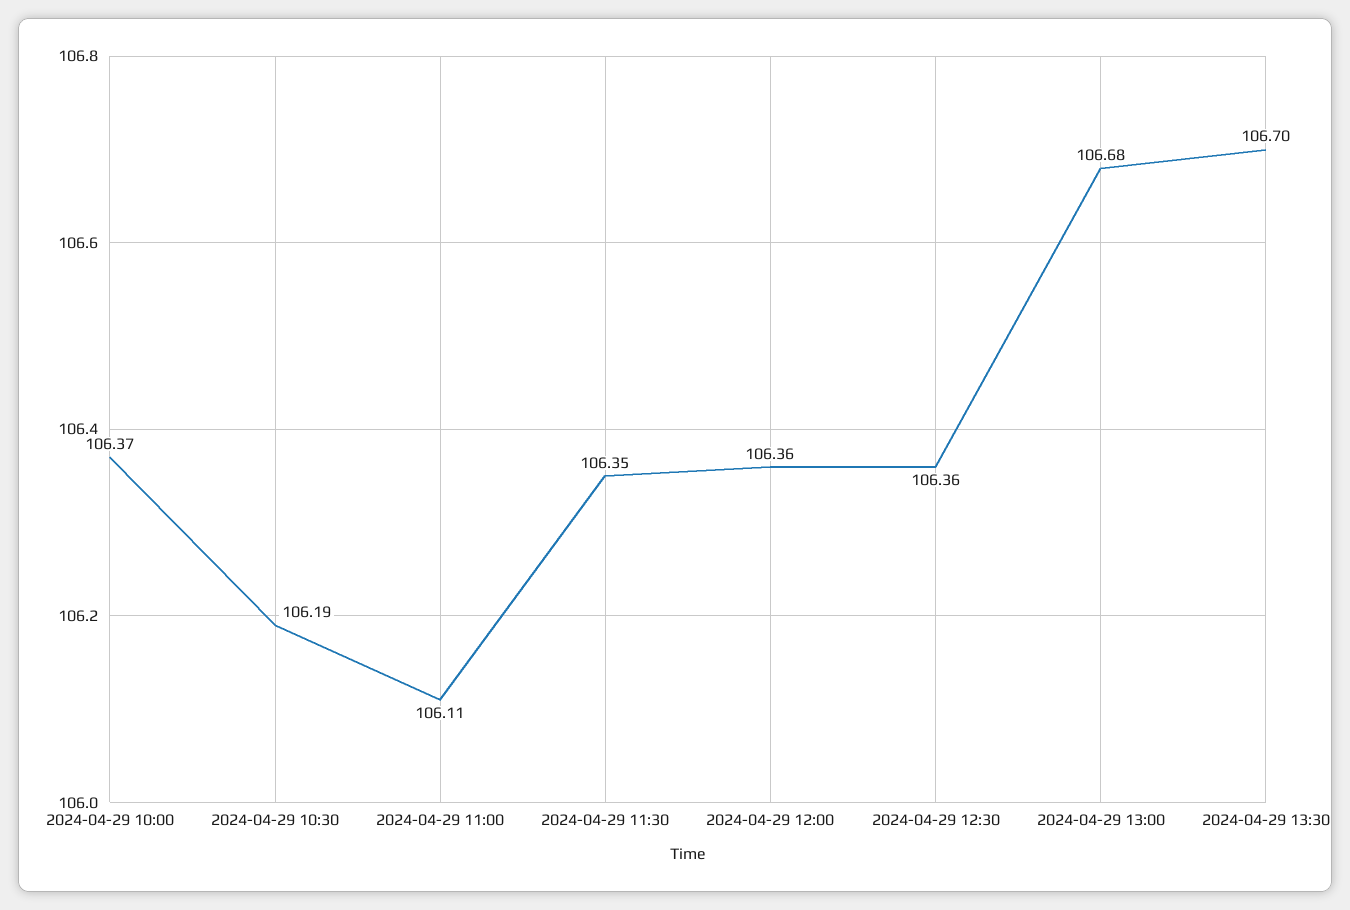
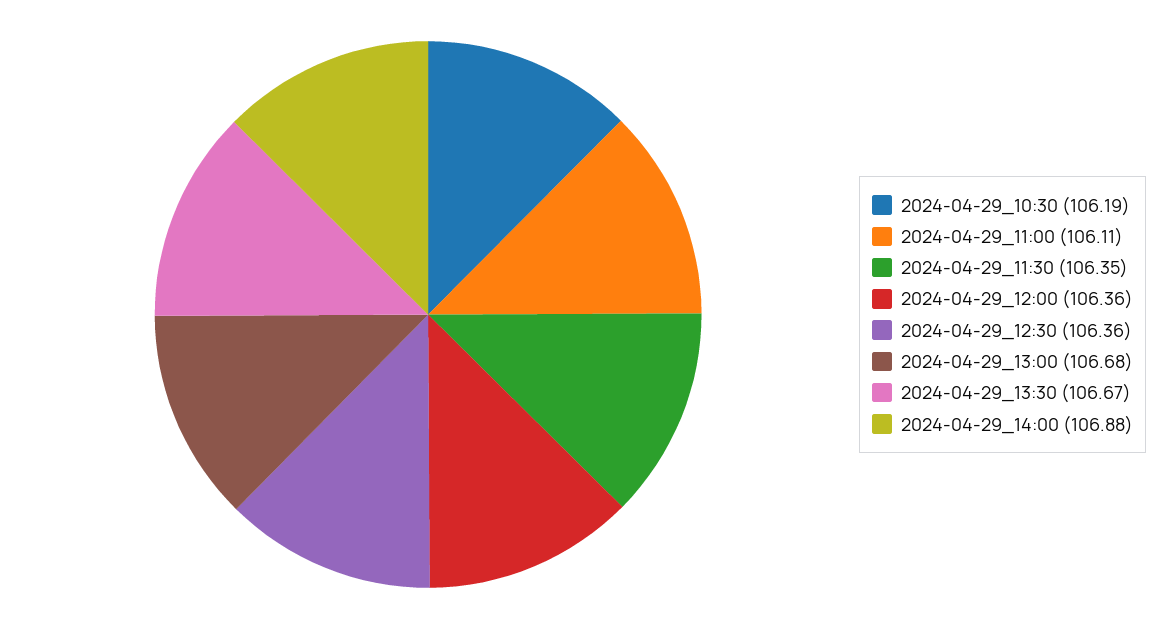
2024-04-29 10:00: 106.37 -> none
2024-04-29 13:30: 106.7 -> 106.67
2024-04-29_14:00: none -> 106.88

